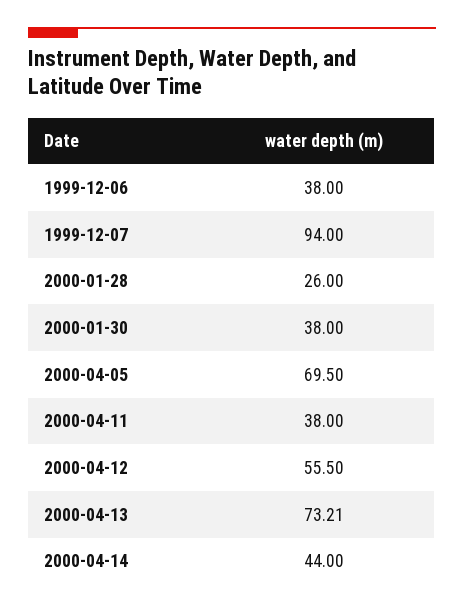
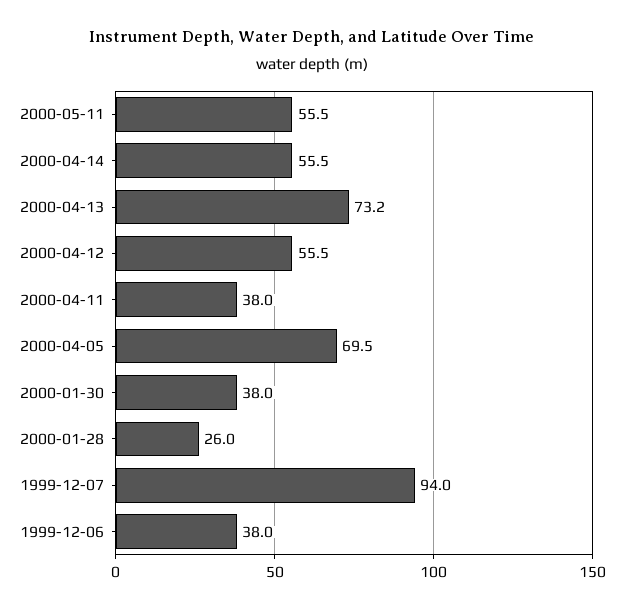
2000-04-14: 44 -> 55.5
2000-05-11: none -> 55.5

